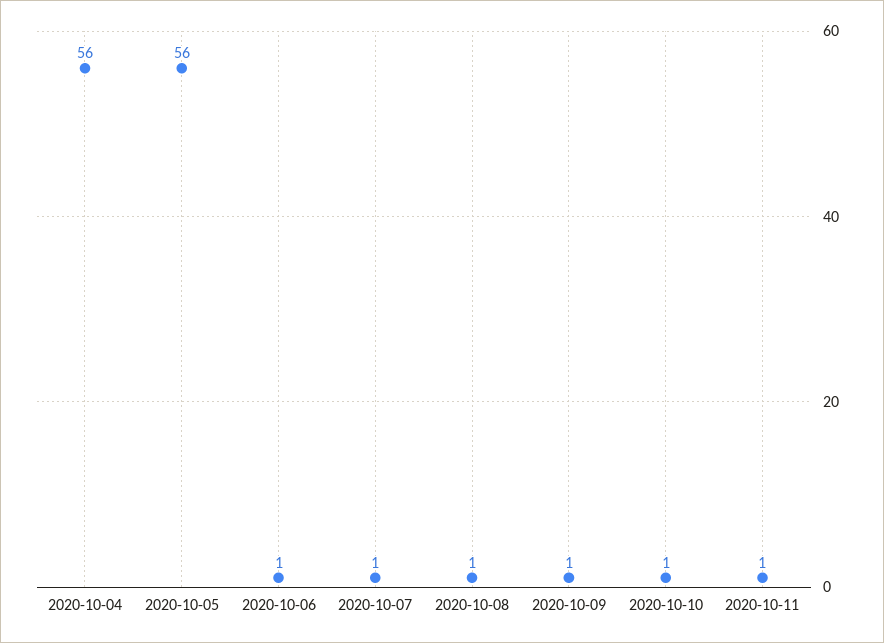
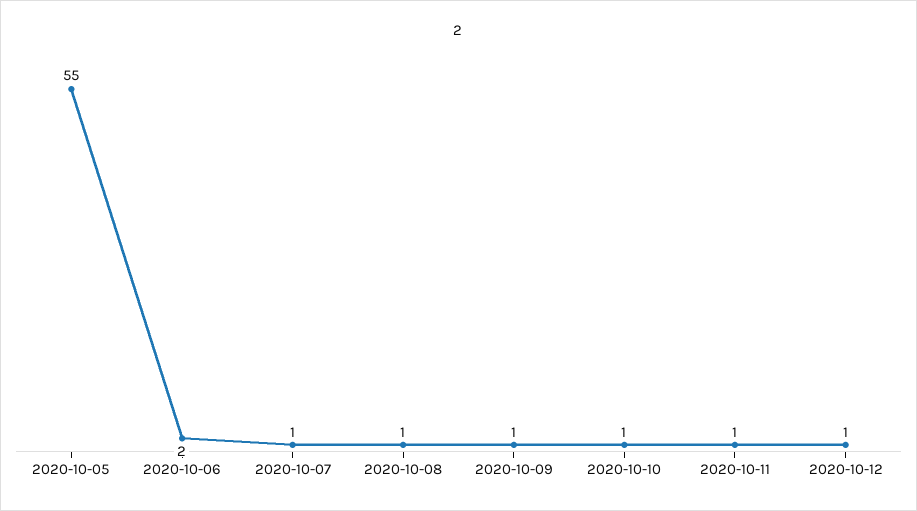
2020-10-04: 56 -> none
2020-10-05: 56 -> 55
2020-10-06: 1 -> 2
2020-10-12: none -> 1

